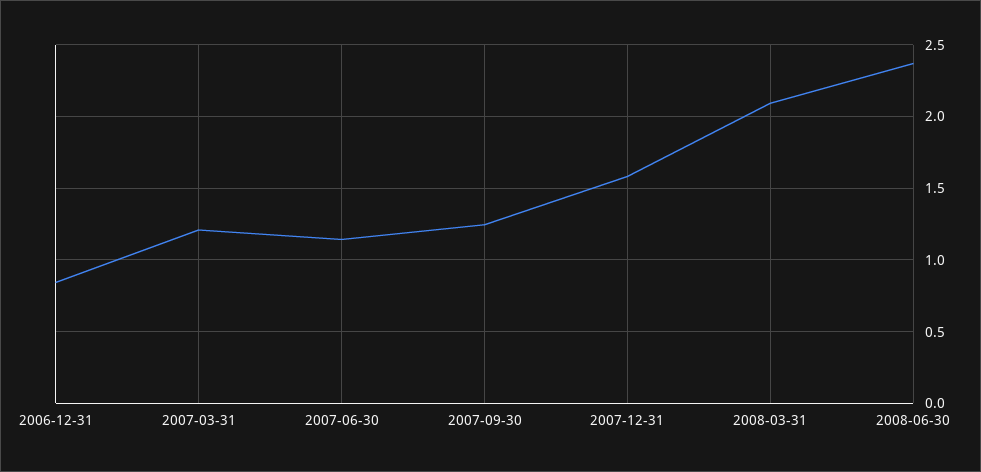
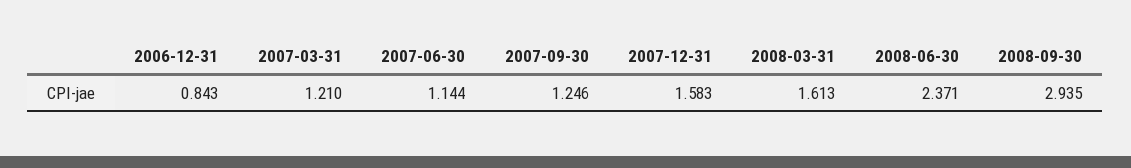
2008-03-31: 2.1 -> 1.613
2008-09-30: none -> 2.935

